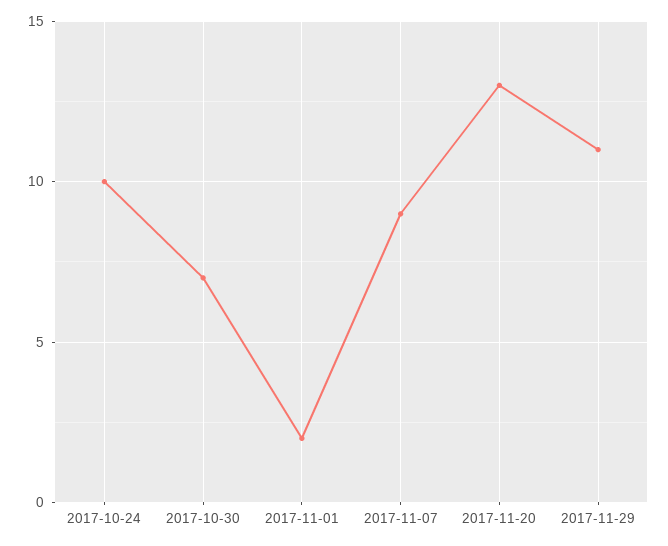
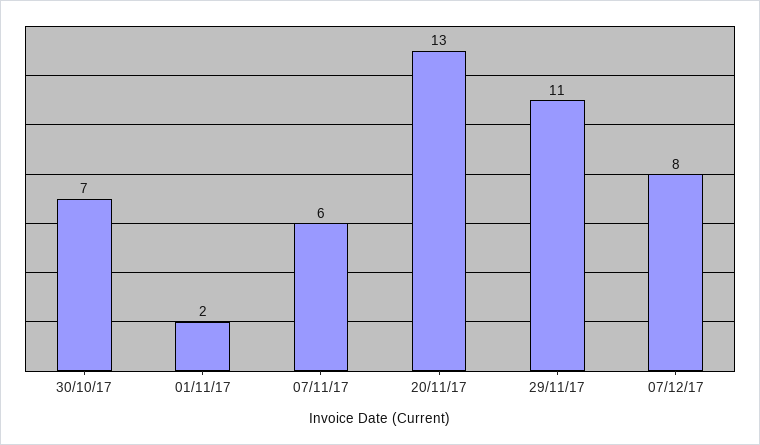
2017-10-24: 10 -> none
2017-11-07: 9 -> 6
07/12/17: none -> 8

